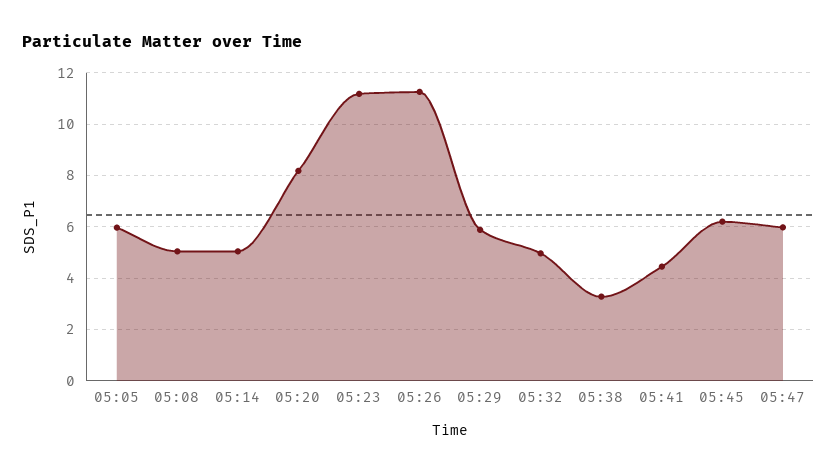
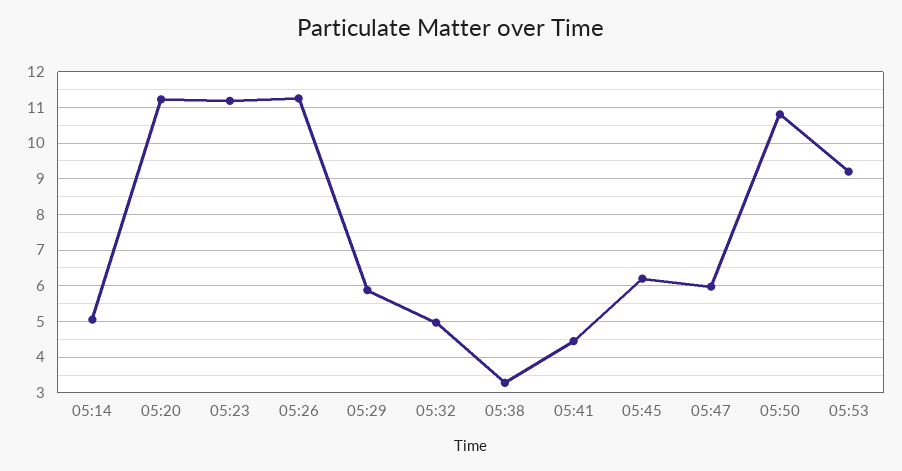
05:05: 6 -> none
05:08: 5 -> none
05:20: 8.25 -> 11.2
05:50: none -> 10.8
05:53: none -> 9.2

